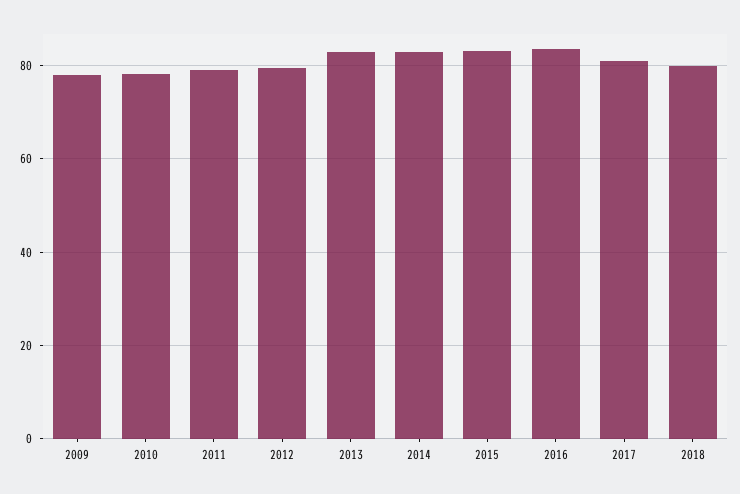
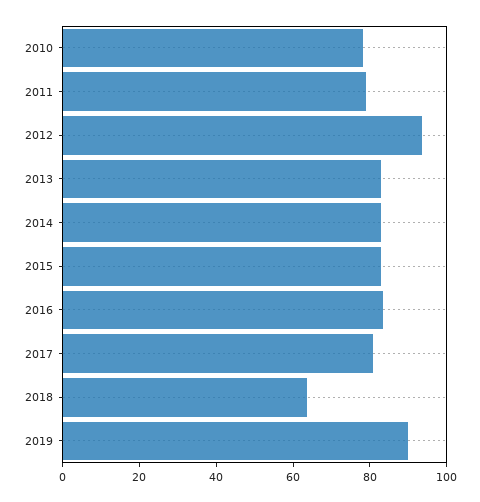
2009: 78 -> none
2012: 80 -> 95
2018: 80 -> 65
2019: none -> 90

